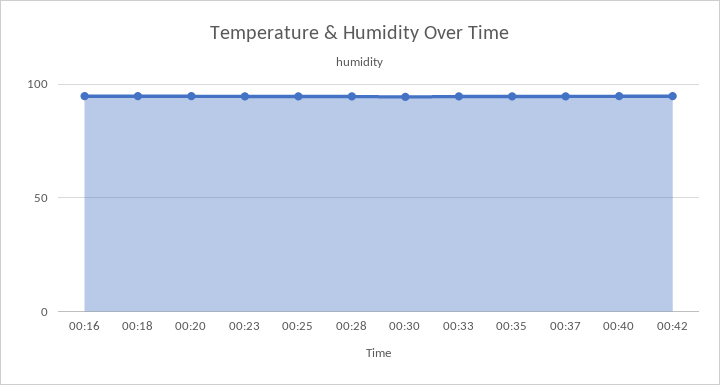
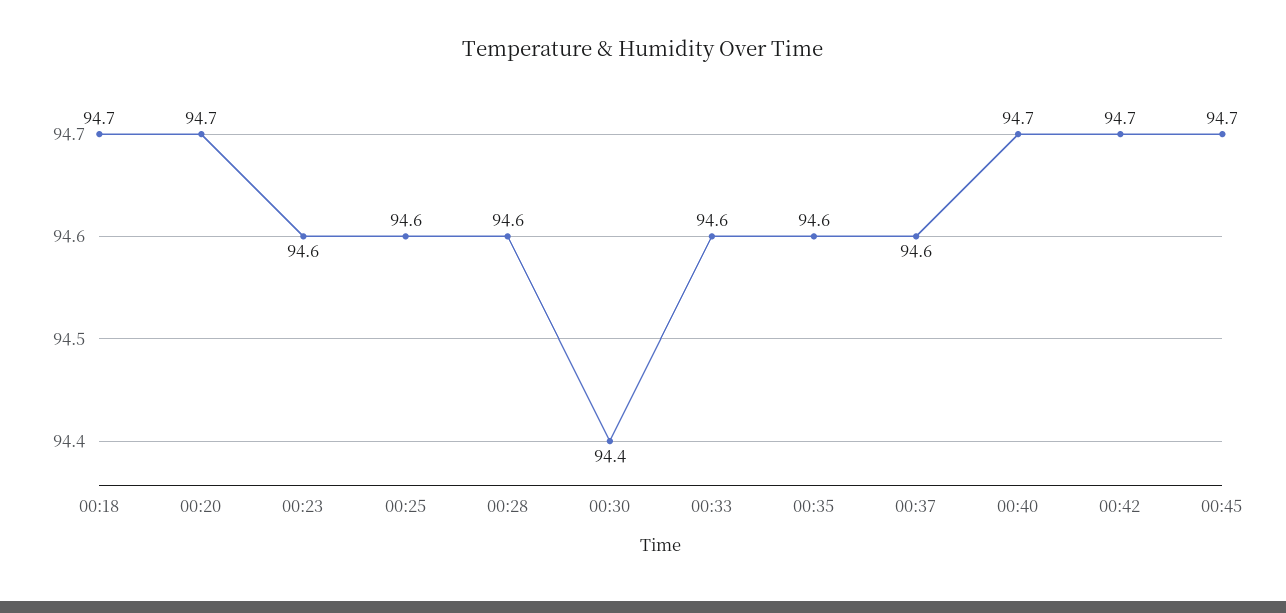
00:16: 95 -> none
00:45: none -> 94.7

